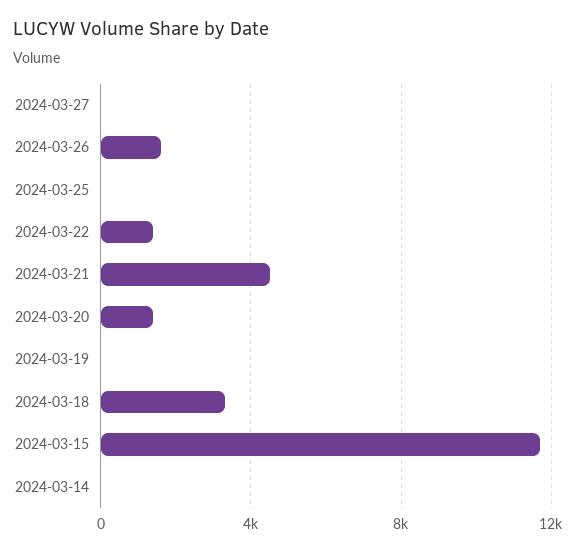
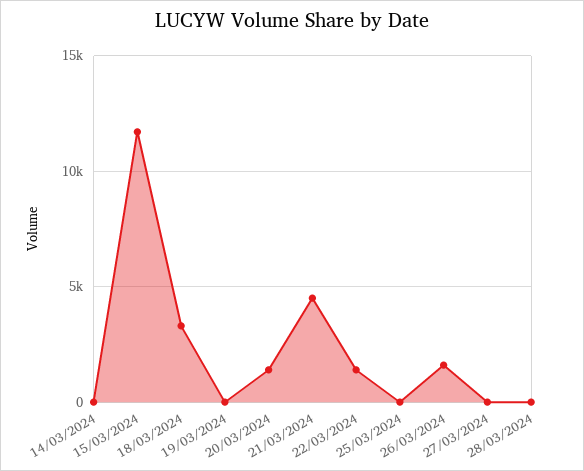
28/03/2024: none -> 0

